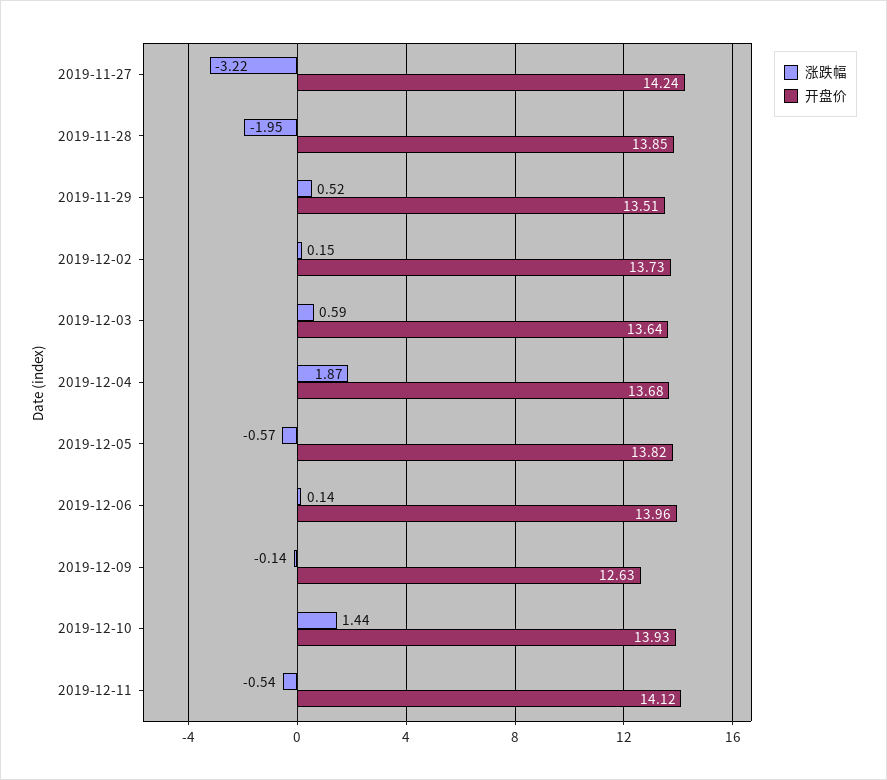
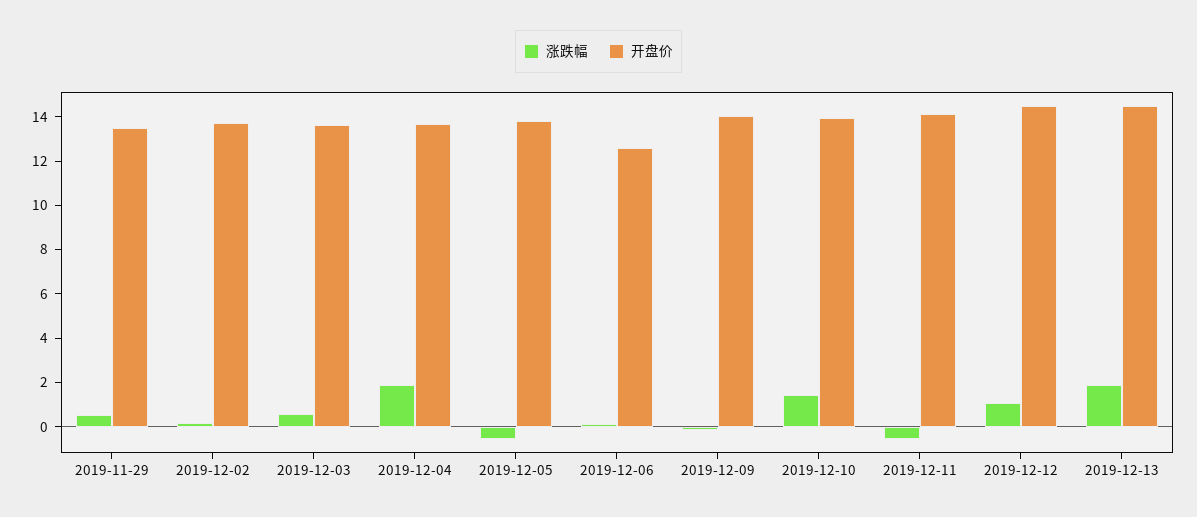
涨跌幅, 2019-11-27: -3.22 -> none
开盘价, 2019-11-27: 14.24 -> none
涨跌幅, 2019-11-28: -1.95 -> none
开盘价, 2019-11-28: 13.85 -> none
开盘价, 2019-12-06: 13.96 -> 12.5
开盘价, 2019-12-09: 12.63 -> 14
涨跌幅, 2019-12-12: none -> 1
开盘价, 2019-12-12: none -> 14.5
涨跌幅, 2019-12-13: none -> 2
开盘价, 2019-12-13: none -> 14.5

